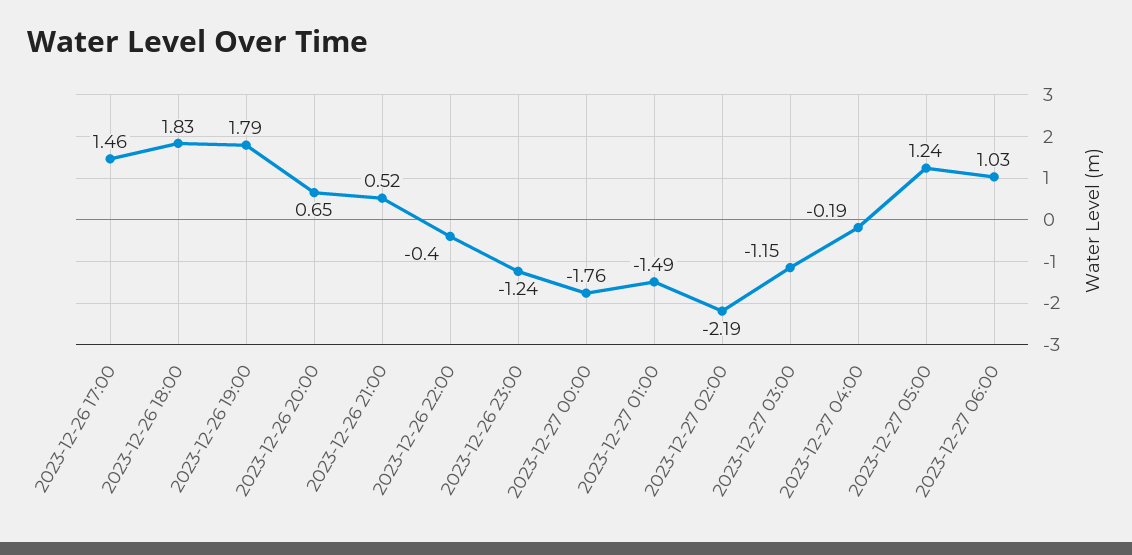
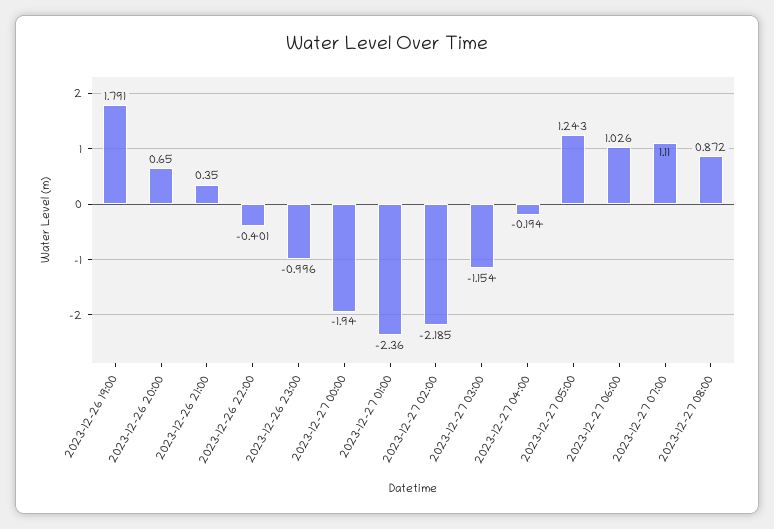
2023-12-26 17:00: 1.46 -> none
2023-12-26 18:00: 1.83 -> none
2023-12-26 21:00: 0.52 -> 0.35
2023-12-26 23:00: -1.24 -> -0.996
2023-12-27 00:00: -1.76 -> -1.94
2023-12-27 01:00: -1.49 -> -2.36
2023-12-27 07:00: none -> 1.11
2023-12-27 08:00: none -> 0.872

